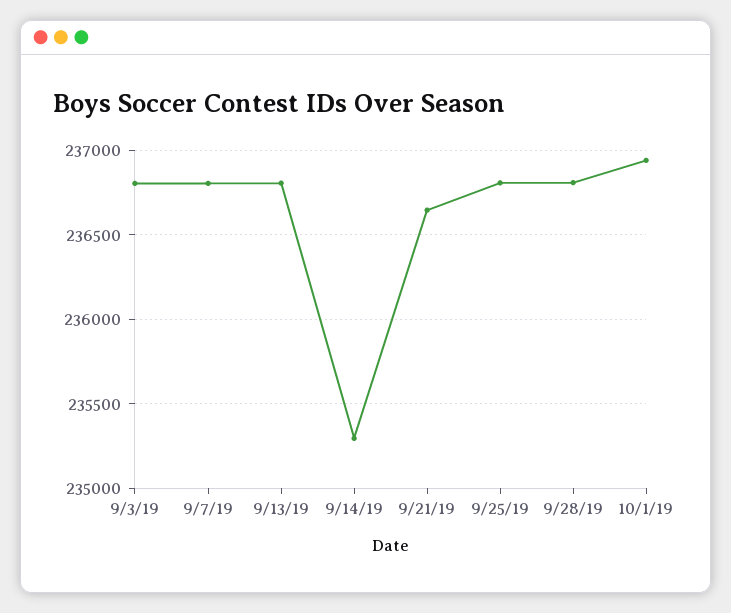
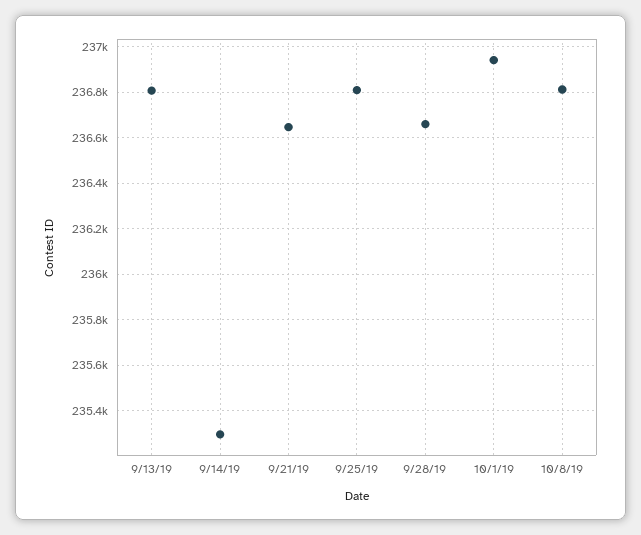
9/3/19: 236800 -> none
9/7/19: 236800 -> none
9/28/19: 236800 -> 236650
10/8/19: none -> 236800

